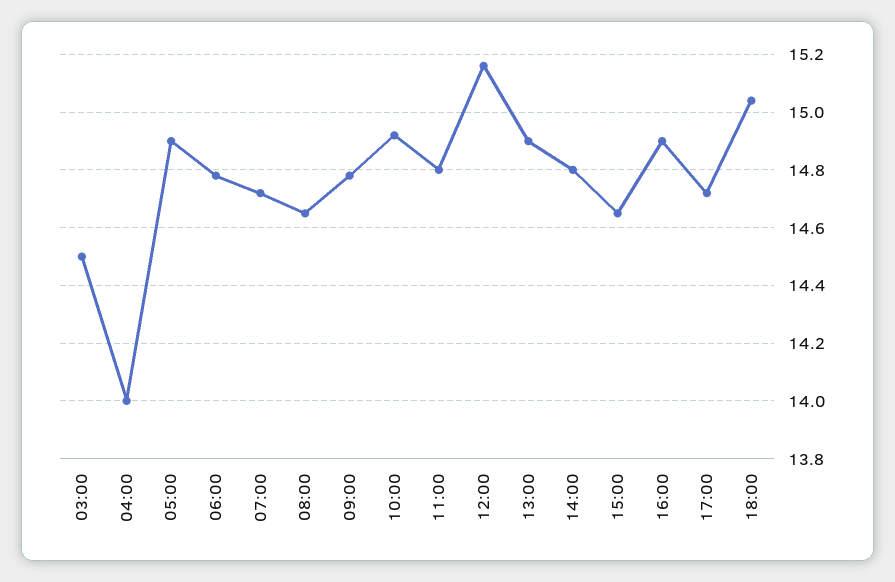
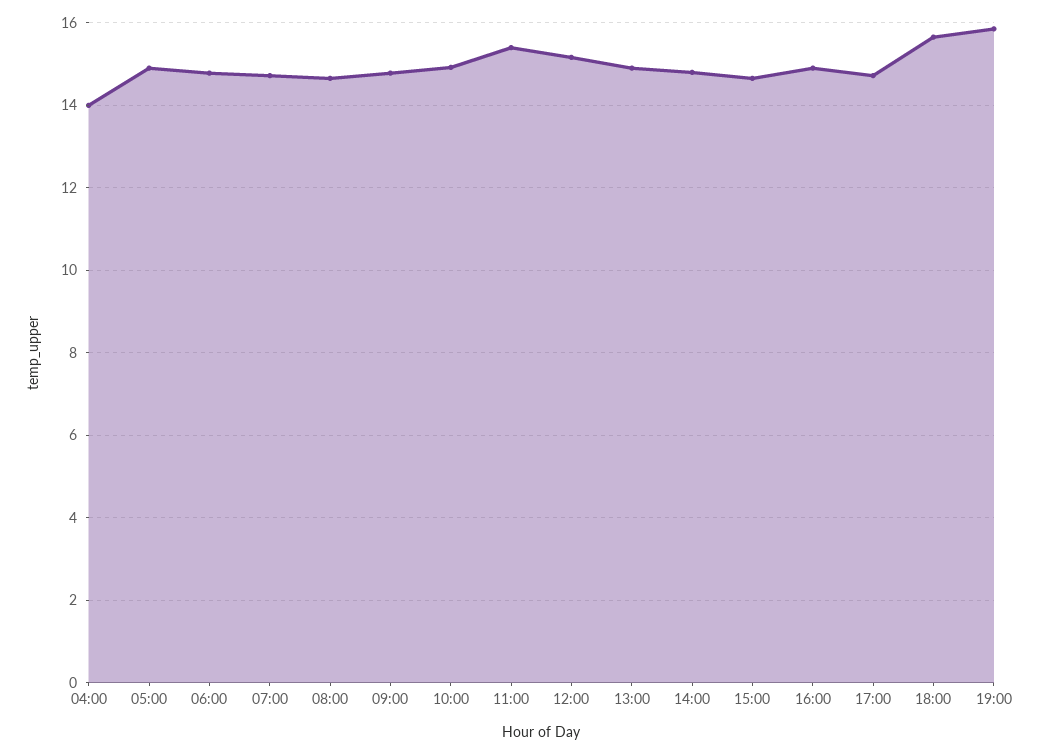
03:00: 14.5 -> none
11:00: 14.8 -> 15.4
18:00: 15.05 -> 15.6
19:00: none -> 15.8

